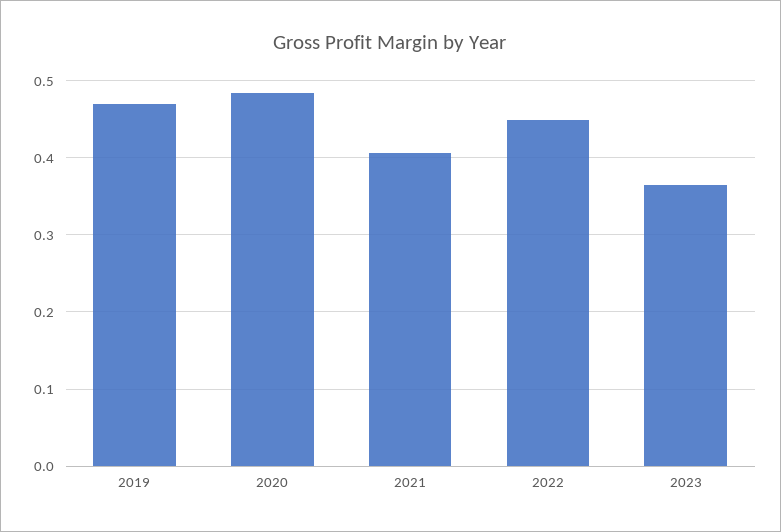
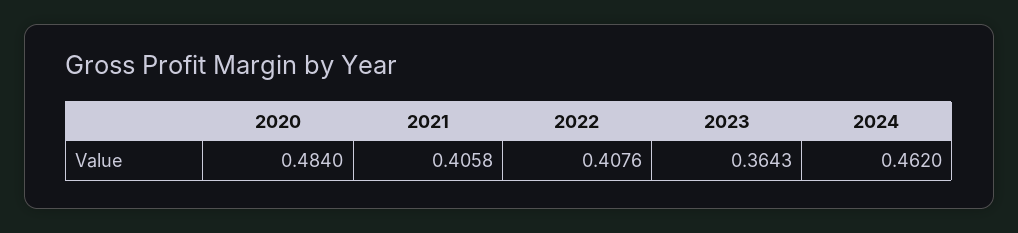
2019: 0.47 -> none
2022: 0.45 -> 0.4076
2024: none -> 0.462

